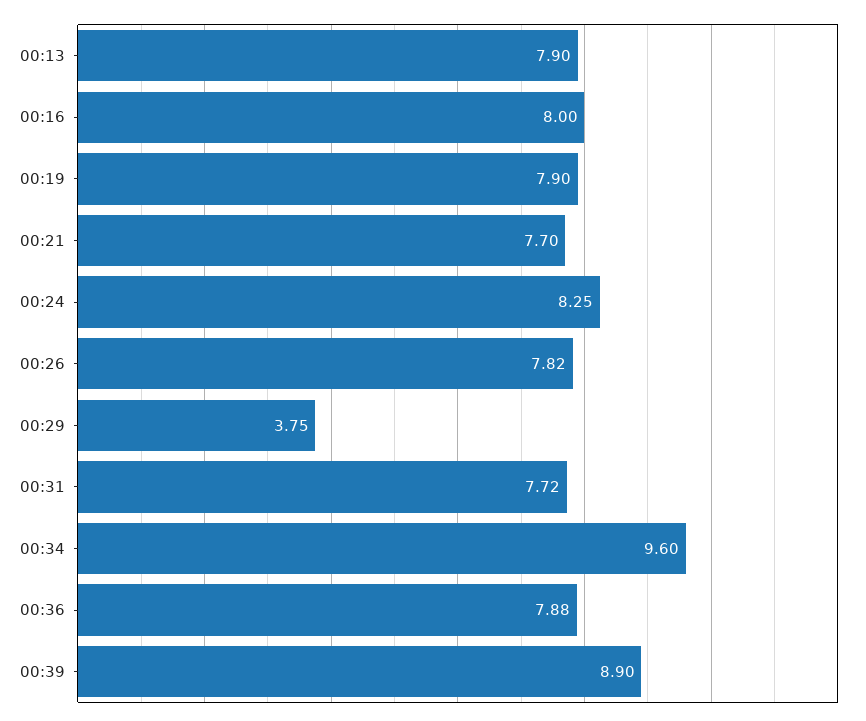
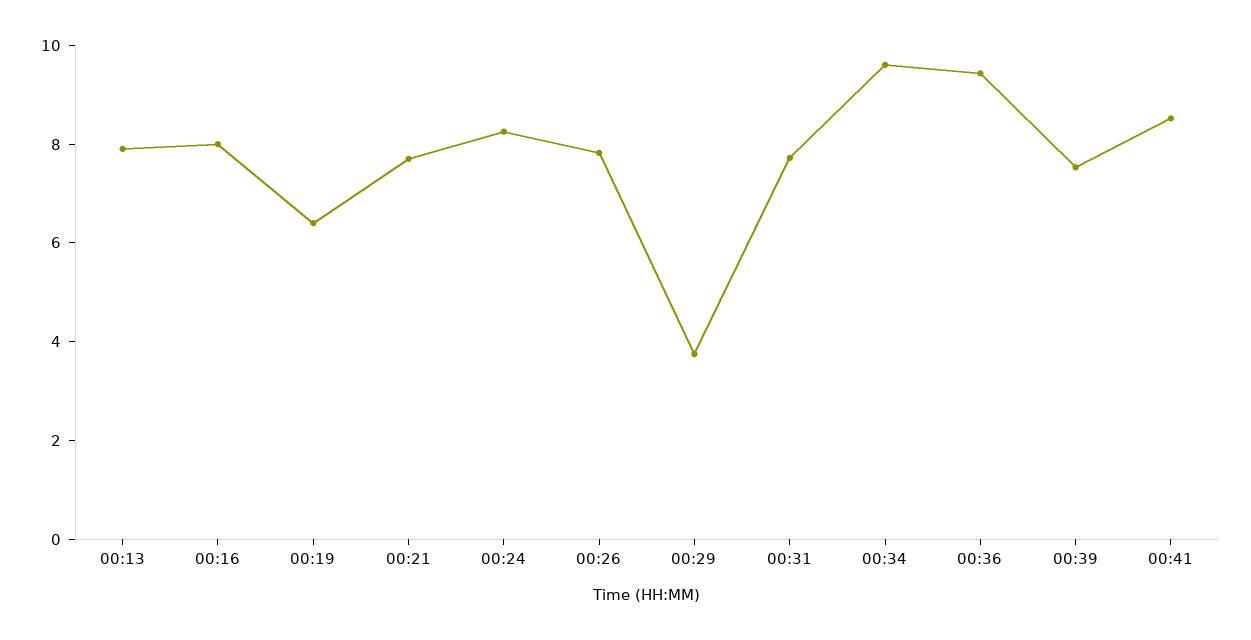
00:19: 7.9 -> 6.5
00:36: 7.88 -> 9.5
00:39: 8.9 -> 7.5
00:41: none -> 8.5

